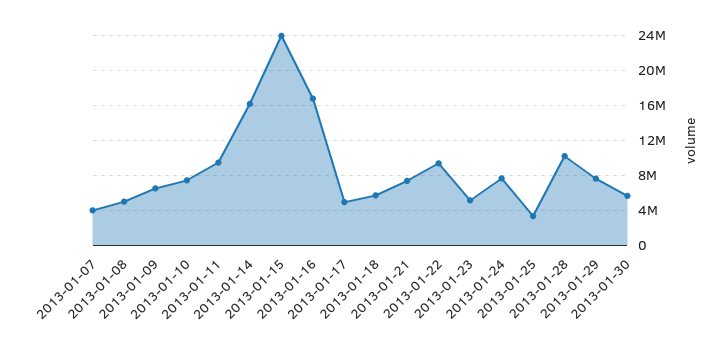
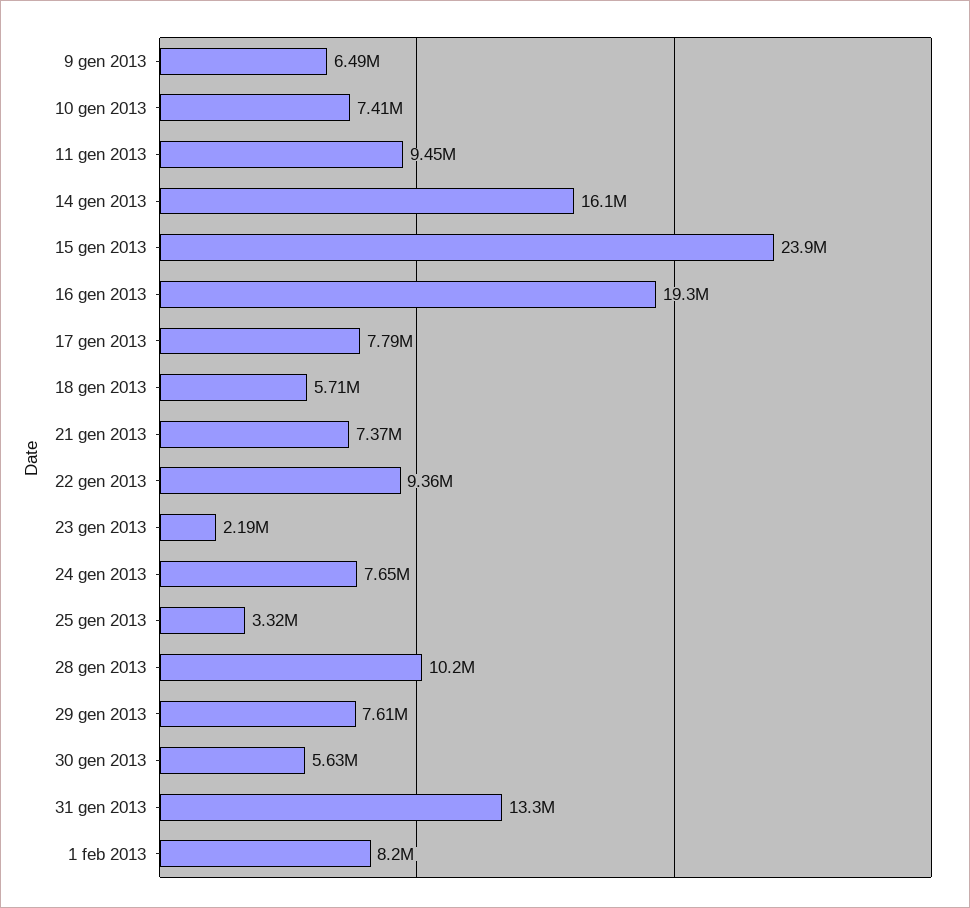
2013-01-07: 4000000 -> none
2013-01-08: 5000000 -> none
2013-01-16: 17000000 -> 19300000
2013-01-17: 5000000 -> 7790000
2013-01-23: 5000000 -> 2190000
31 gen 2013: none -> 13300000
1 feb 2013: none -> 8200000

